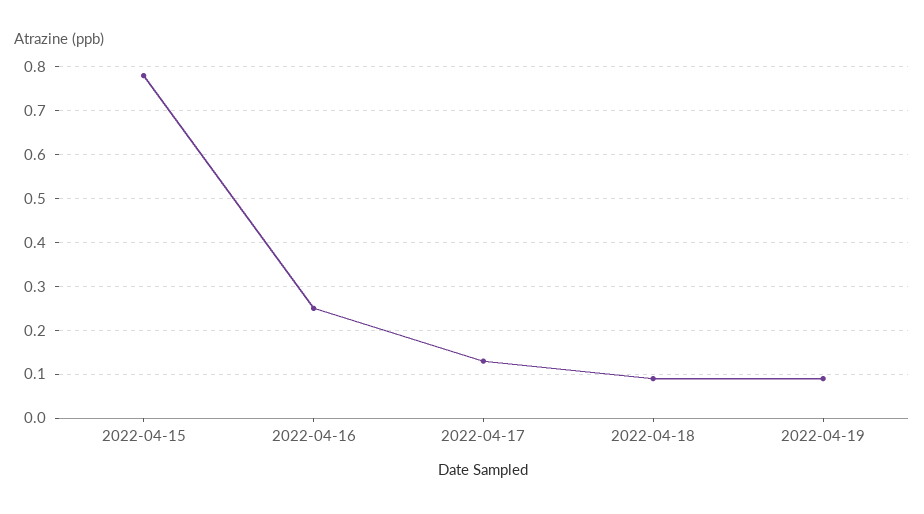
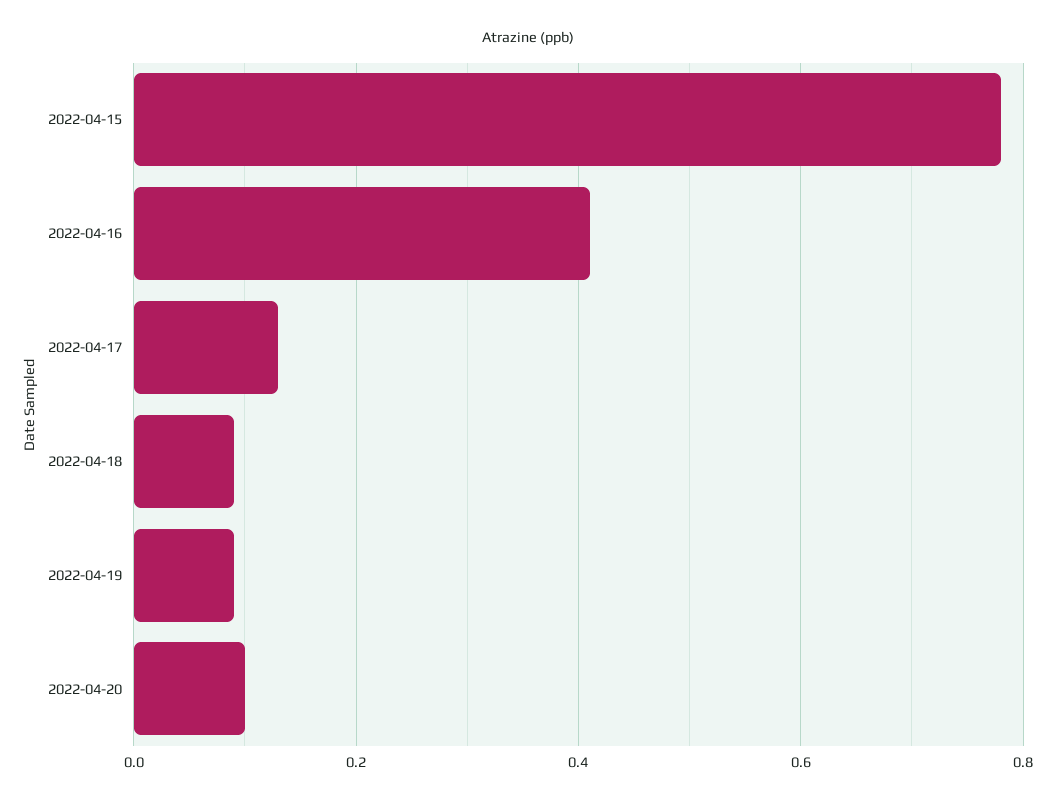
2022-04-16: 0.25 -> 0.4
2022-04-20: none -> 0.1

